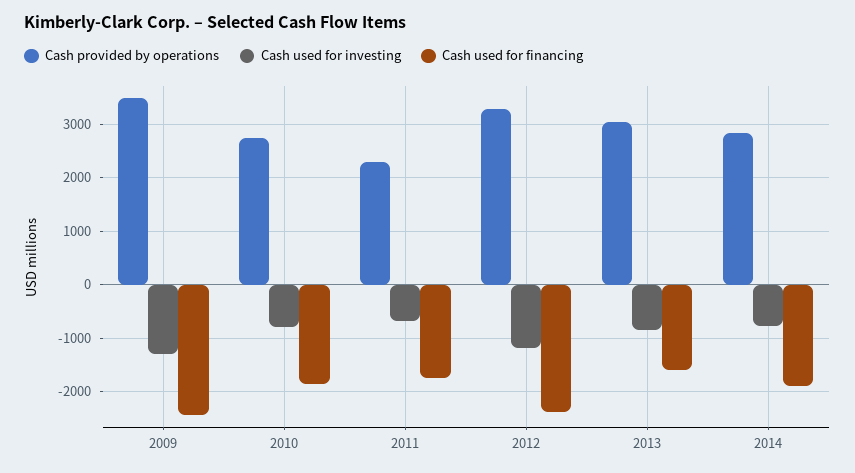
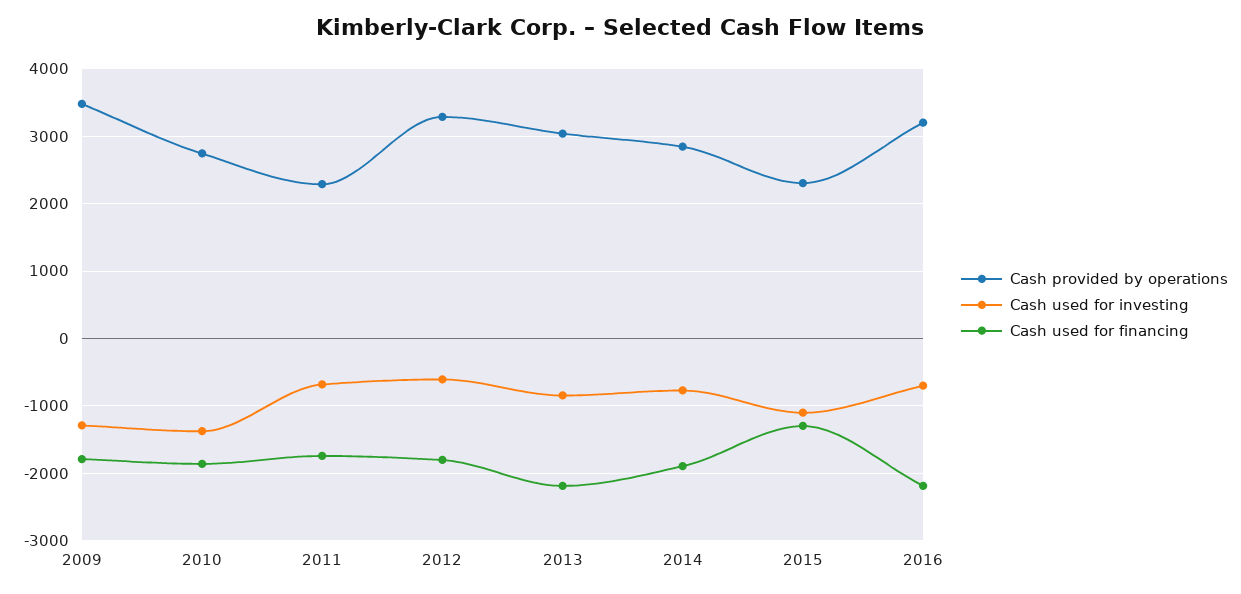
Cash used for financing, 2009: -2400 -> -1800
Cash used for investing, 2010: -800 -> -1400
Cash used for investing, 2012: -1200 -> -600
Cash used for financing, 2012: -2400 -> -1800
Cash used for financing, 2013: -1600 -> -2200
Cash provided by operations, 2015: none -> 2300
Cash used for investing, 2015: none -> -1100
Cash used for financing, 2015: none -> -1300
Cash provided by operations, 2016: none -> 3200
Cash used for investing, 2016: none -> -700
Cash used for financing, 2016: none -> -2200

